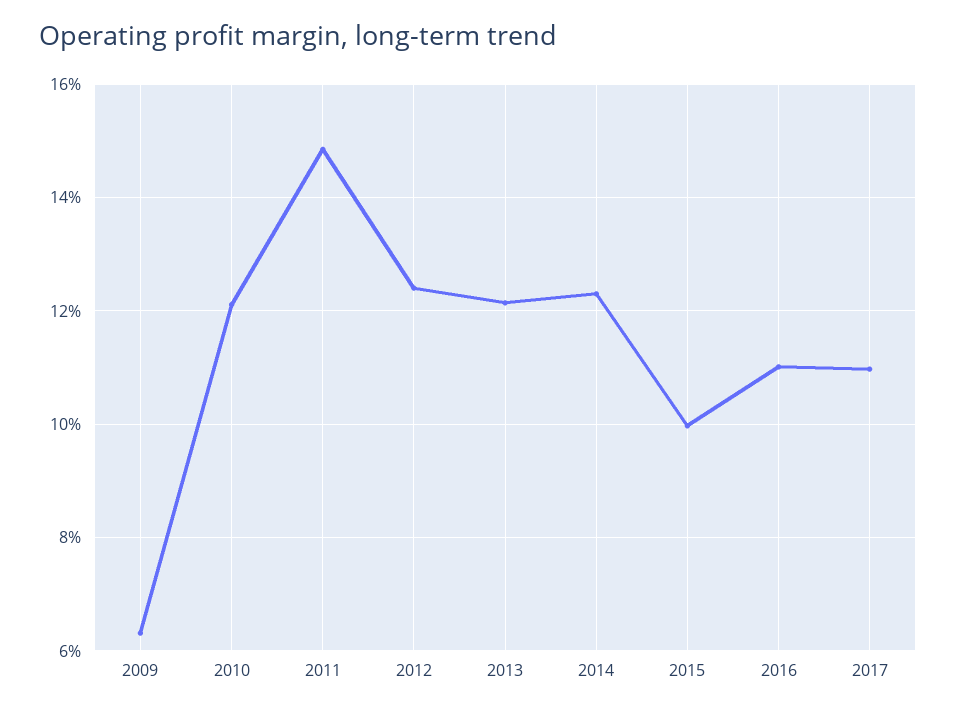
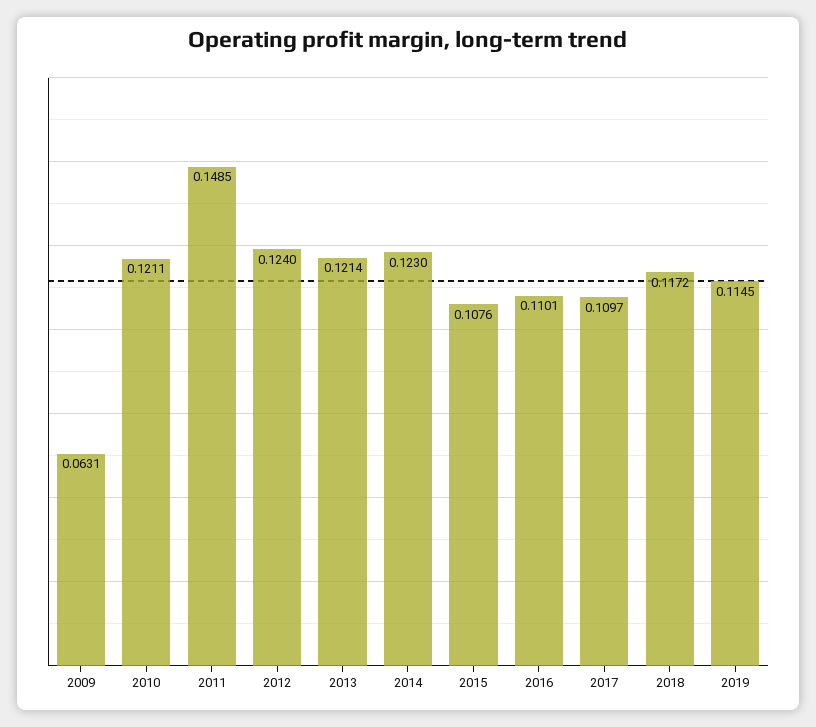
2015: 0.1 -> 0.1076
2018: none -> 0.1172
2019: none -> 0.1145

